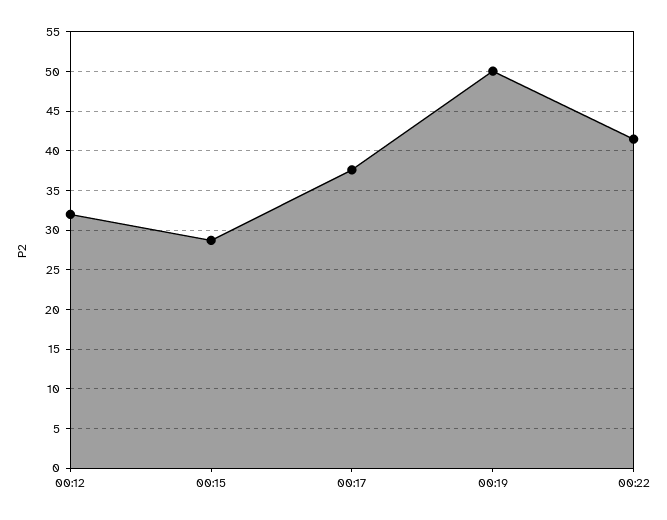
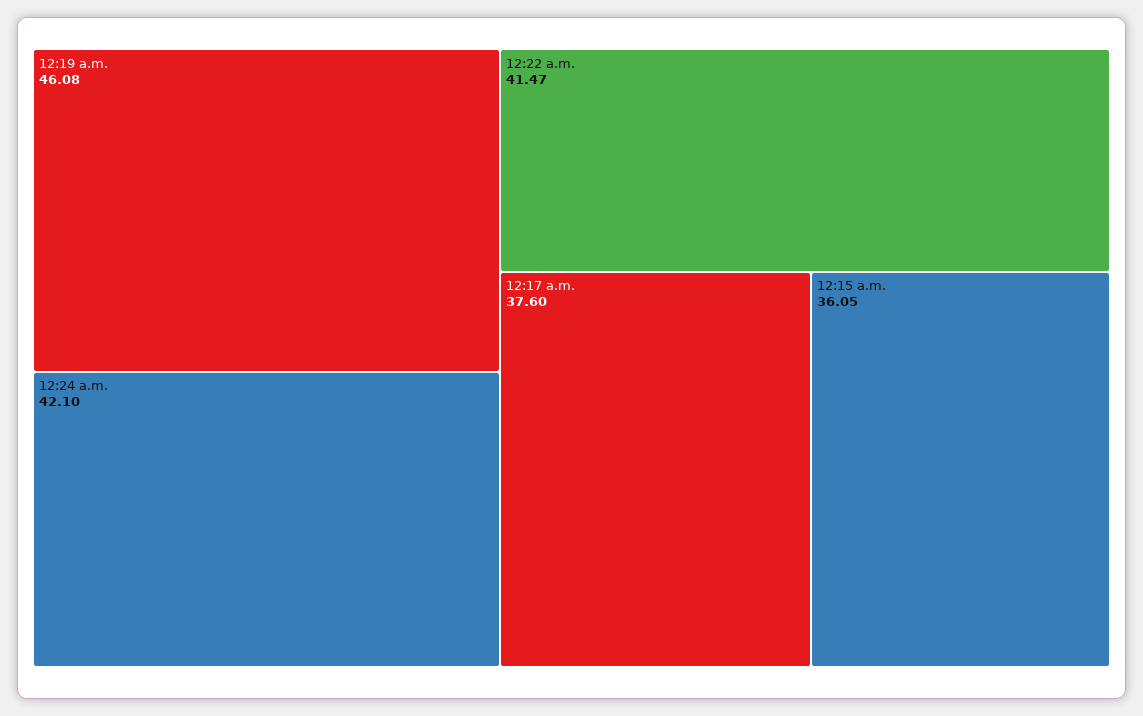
00:12: 32 -> none
00:15: 29 -> 36.05
00:19: 50 -> 46.08
12:24 a.m.: none -> 42.1

